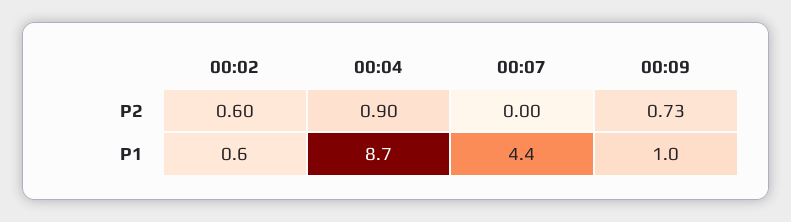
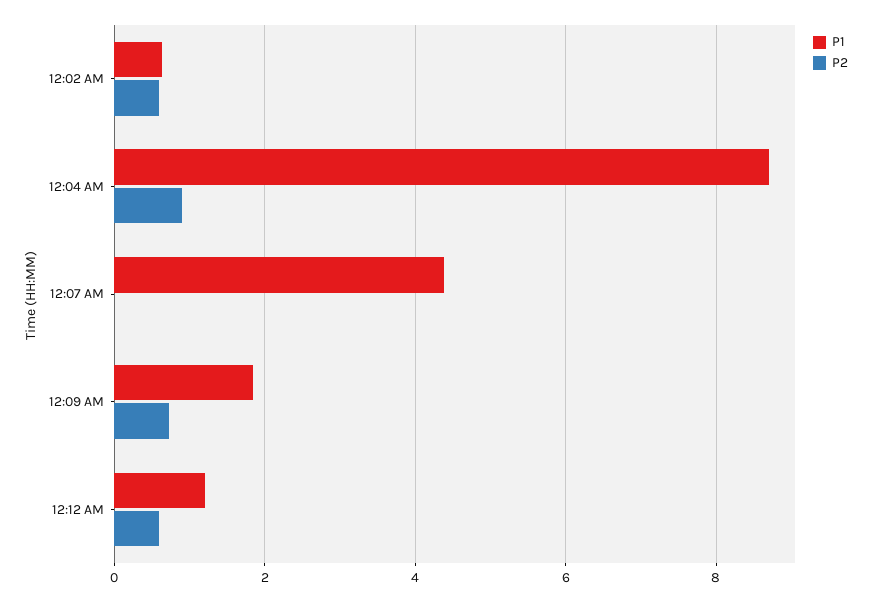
P1, 00:09: 1 -> 1.8
P1, 12:12 AM: none -> 1.2
P2, 12:12 AM: none -> 0.6

